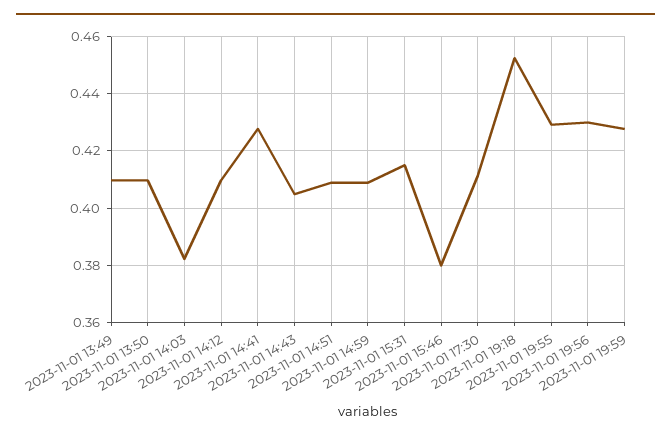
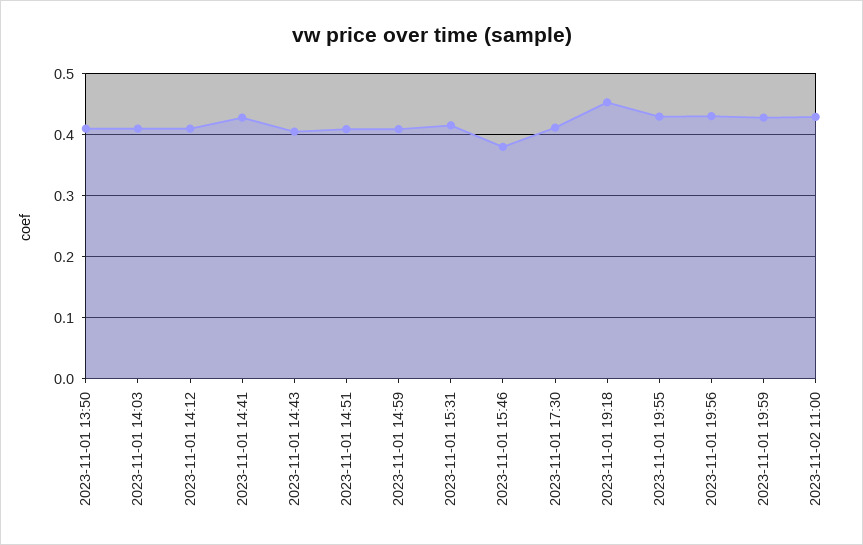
2023-11-01 13:49: 0.41 -> none
2023-11-01 14:03: 0.3825 -> 0.41
2023-11-02 11:00: none -> 0.43

